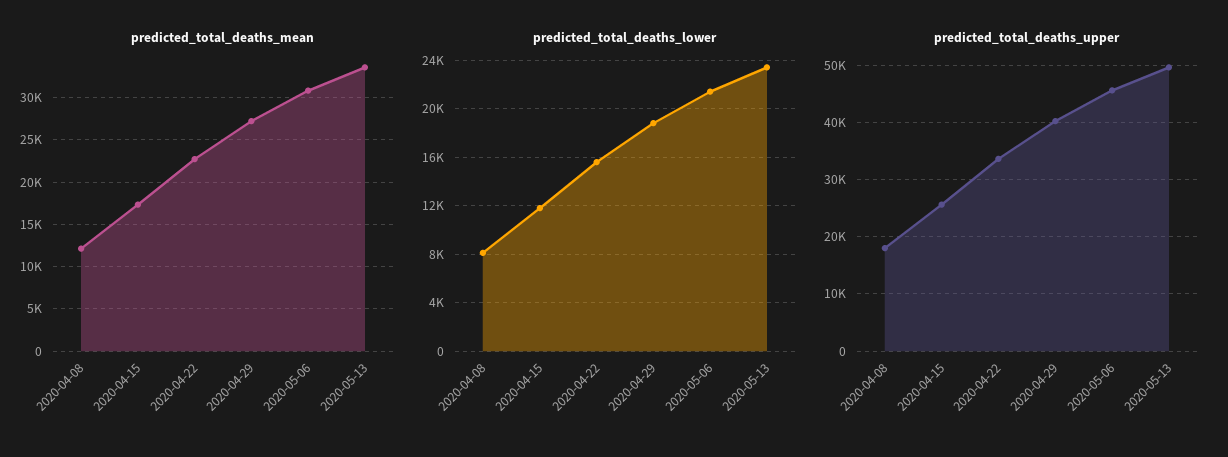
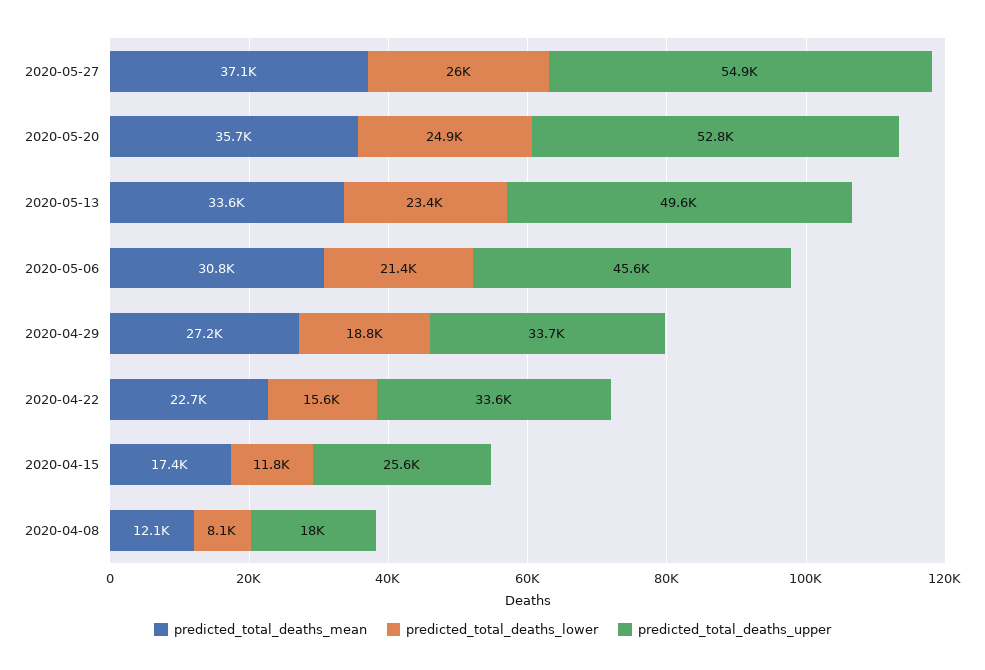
predicted_total_deaths_upper, 2020-04-29: 40000 -> 33700
predicted_total_deaths_mean, 2020-05-27: none -> 37100
predicted_total_deaths_lower, 2020-05-27: none -> 26000
predicted_total_deaths_upper, 2020-05-27: none -> 54900
predicted_total_deaths_mean, 2020-05-20: none -> 35700
predicted_total_deaths_lower, 2020-05-20: none -> 24900
predicted_total_deaths_upper, 2020-05-20: none -> 52800

